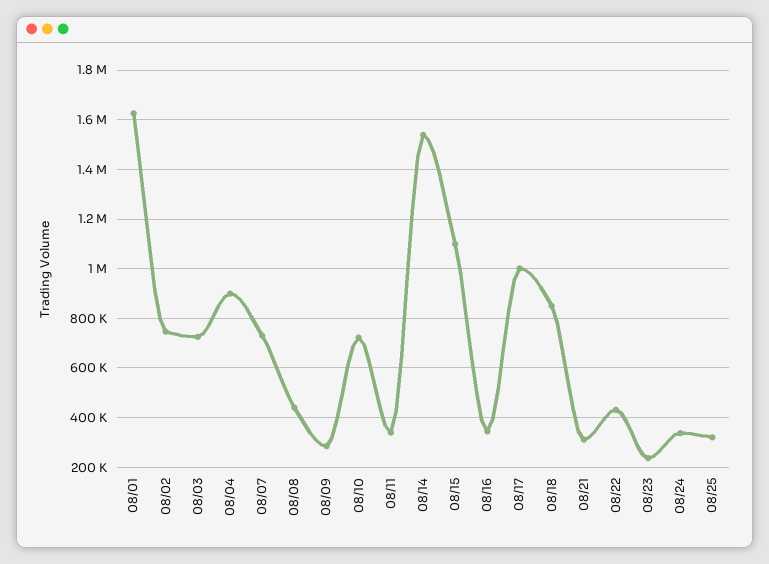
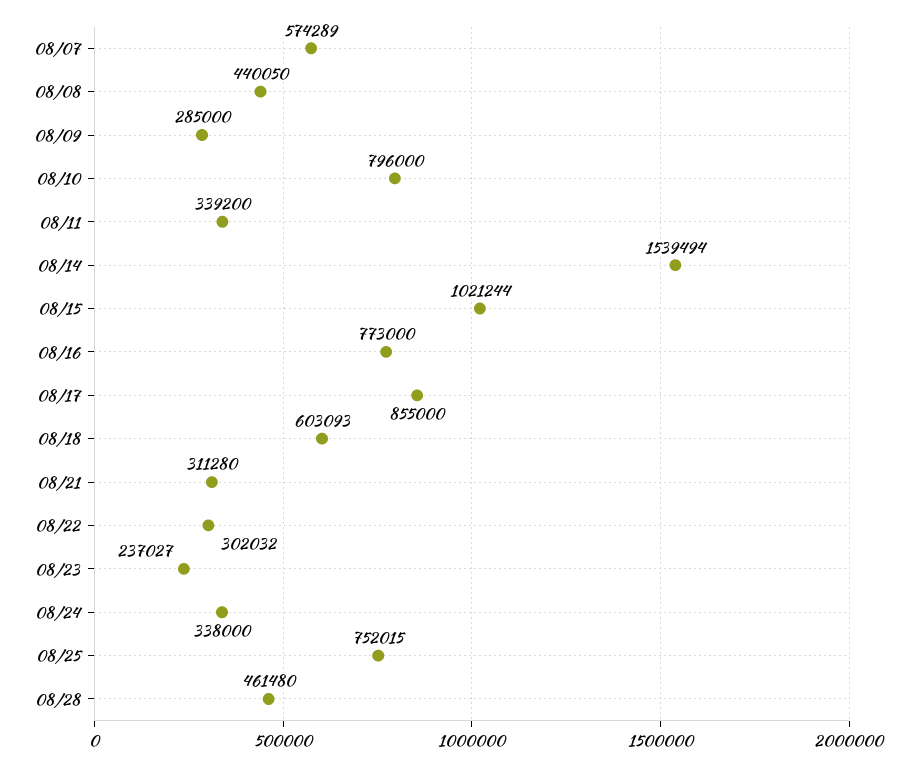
08/01: 1625000 -> none
08/02: 750000 -> none
08/03: 725000 -> none
08/04: 900000 -> none
08/07: 725000 -> 574289
08/10: 725000 -> 796000
08/15: 1100000 -> 1021244
08/16: 350000 -> 773000
08/17: 1000000 -> 855000
08/18: 850000 -> 603093
08/22: 425000 -> 302032
08/25: 325000 -> 752015
08/28: none -> 461480

